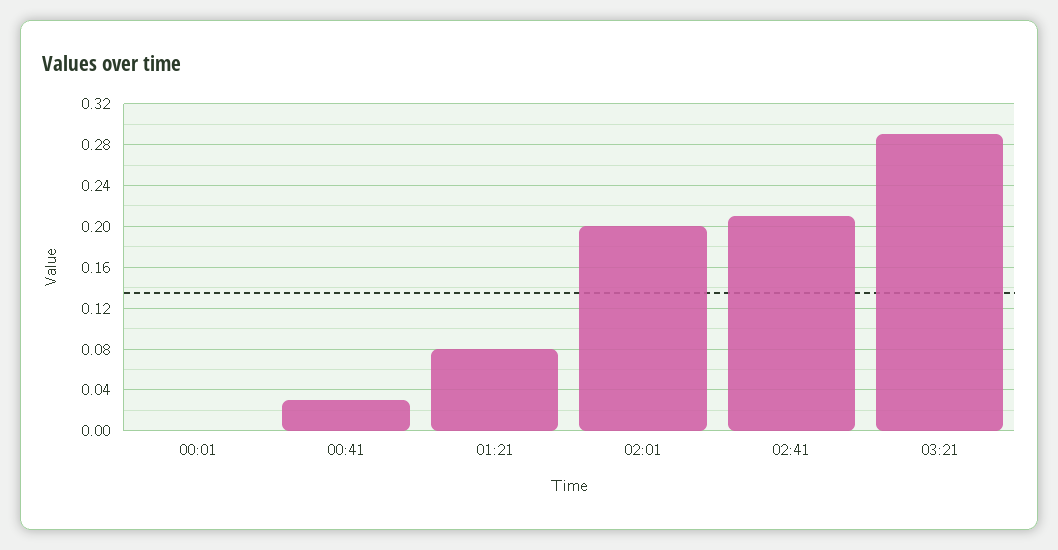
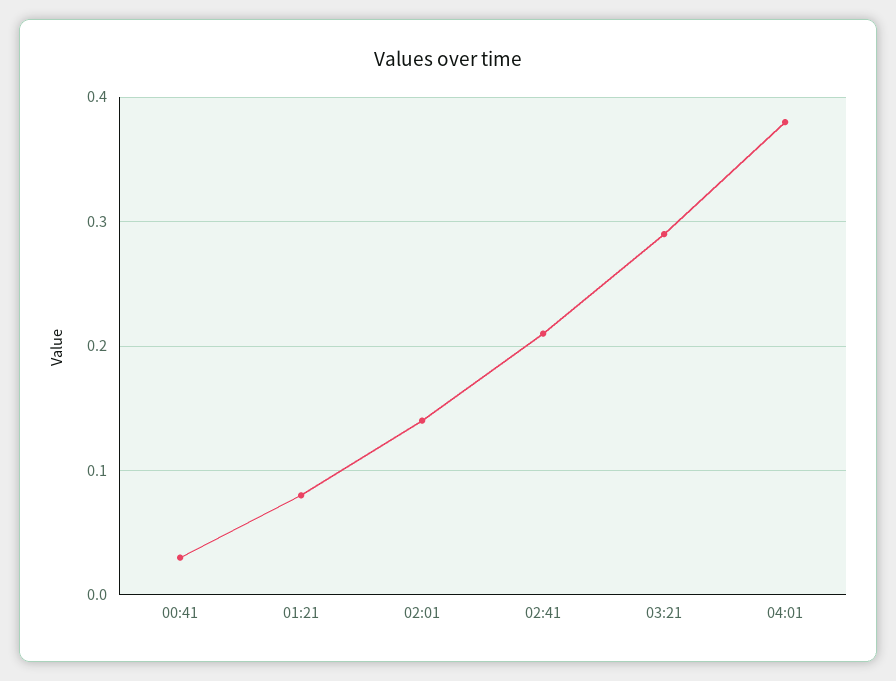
00:01: 0 -> none
02:01: 0.2 -> 0.14
04:01: none -> 0.38

